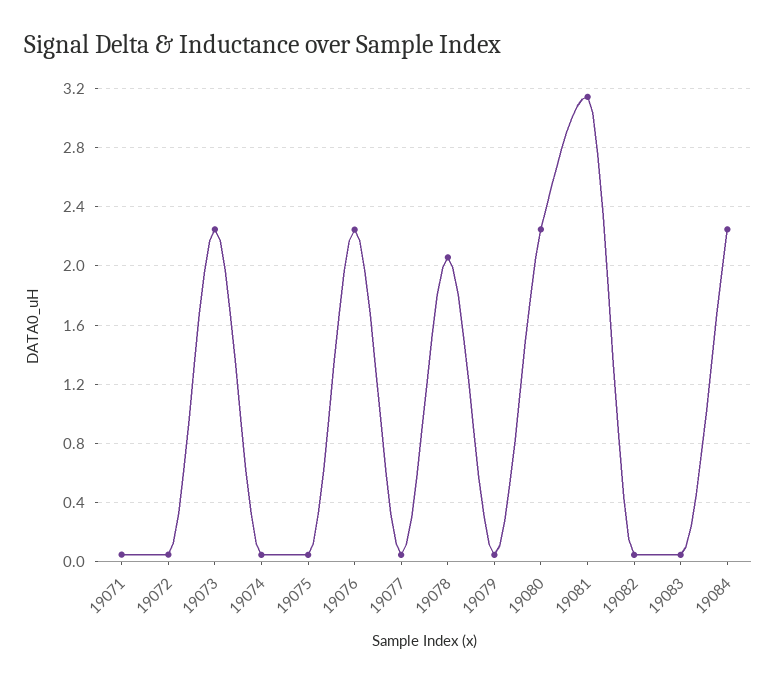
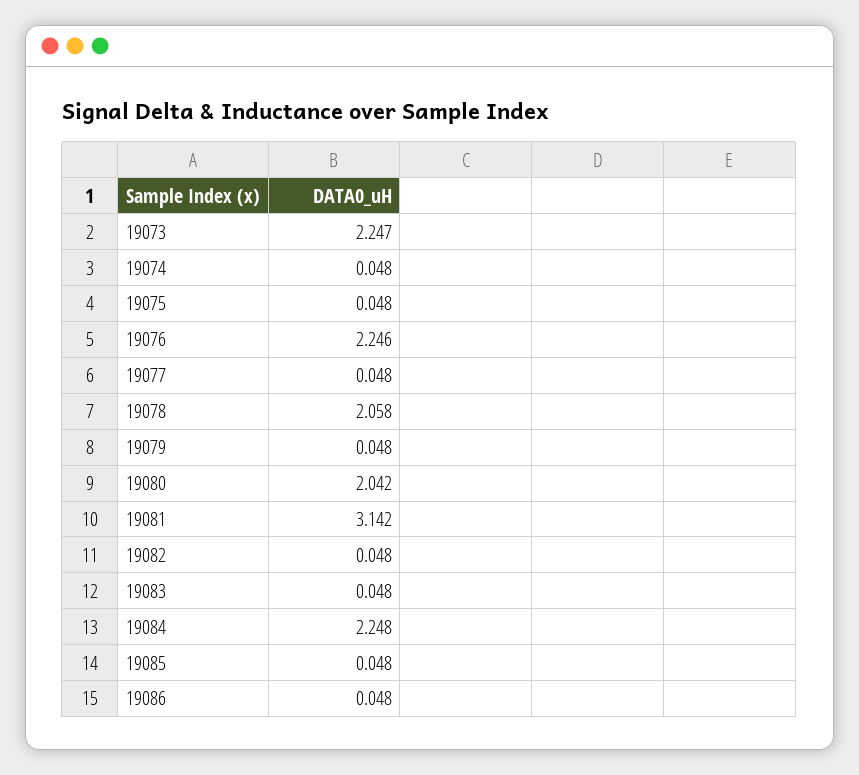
19071: 0.05 -> none
19072: 0.05 -> none
19080: 2.25 -> 2.042
19085: none -> 0.048
19086: none -> 0.048

